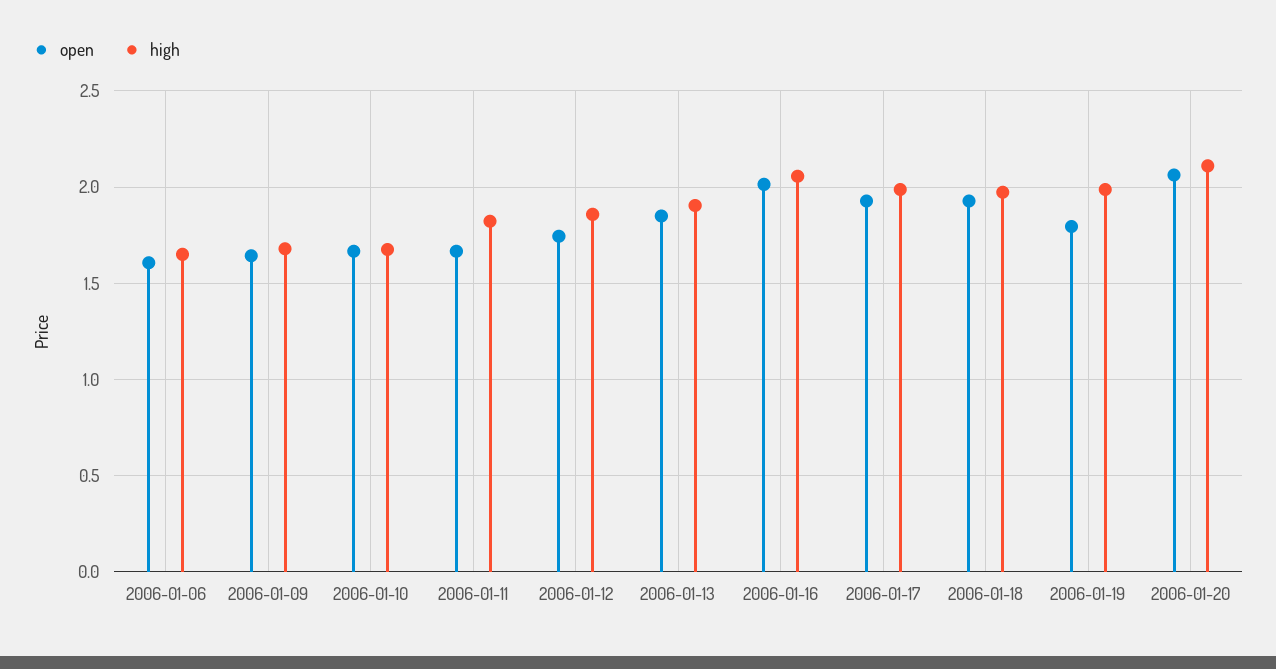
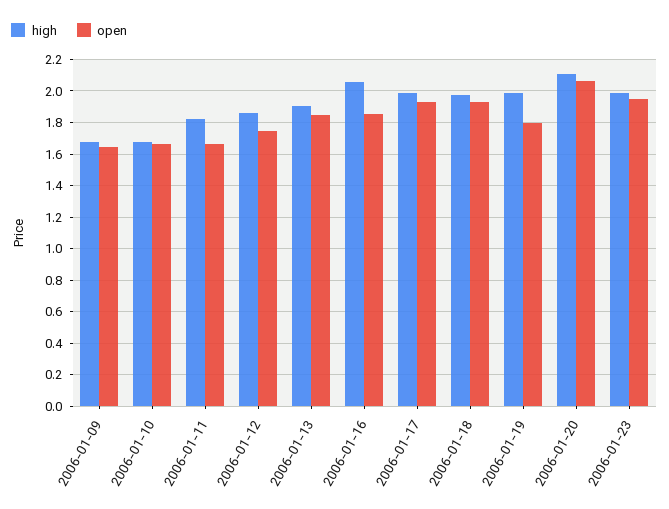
open, 2006-01-06: 1.6 -> none
high, 2006-01-06: 1.65 -> none
open, 2006-01-16: 2 -> 1.85
high, 2006-01-23: none -> 2
open, 2006-01-23: none -> 1.95

